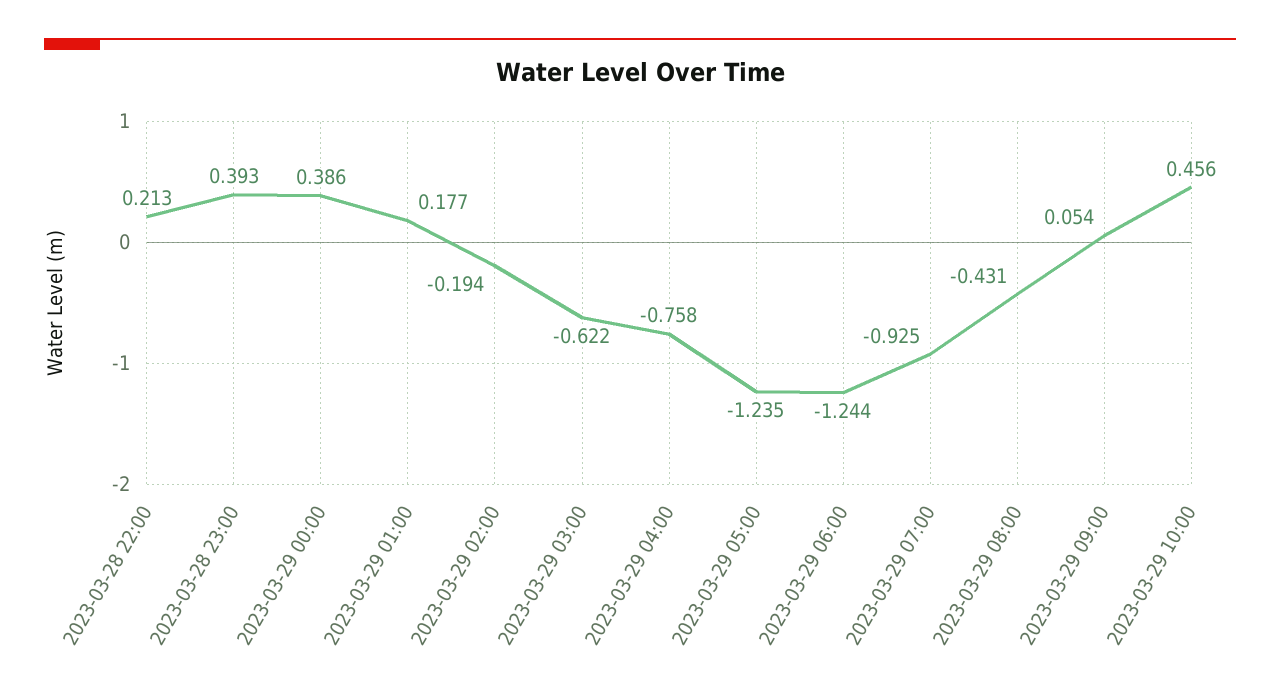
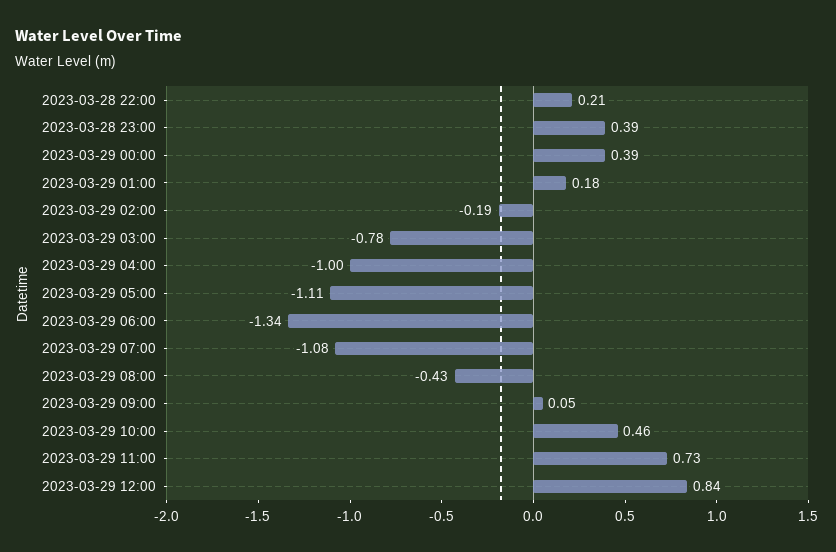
2023-03-29 03:00: -0.622 -> -0.78
2023-03-29 04:00: -0.758 -> -1
2023-03-29 05:00: -1.235 -> -1.11
2023-03-29 06:00: -1.244 -> -1.34
2023-03-29 07:00: -0.925 -> -1.08
2023-03-29 11:00: none -> 0.73
2023-03-29 12:00: none -> 0.84

